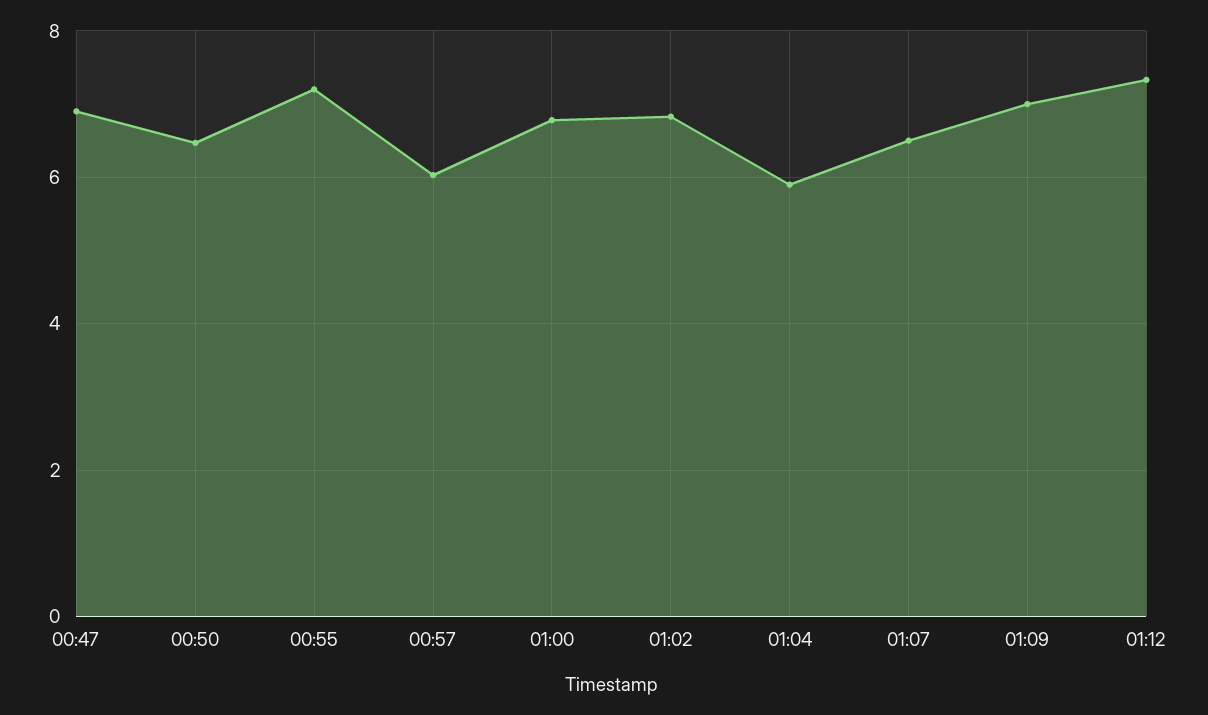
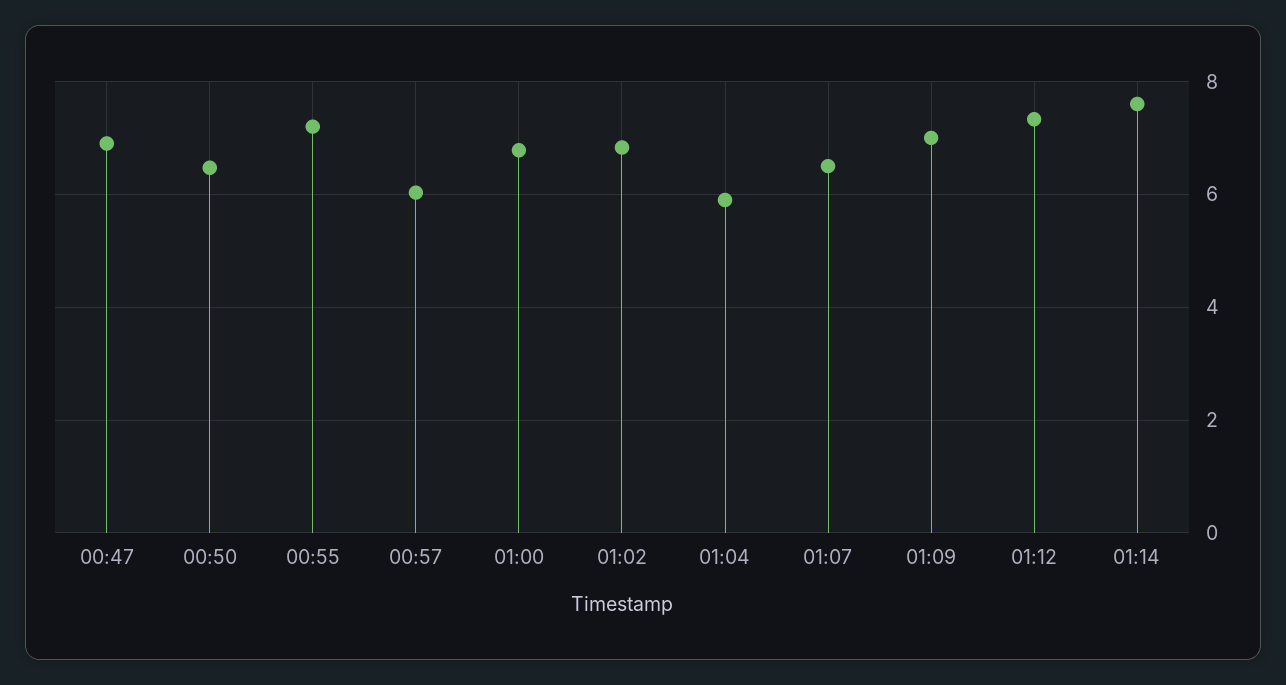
01:14: none -> 7.6

